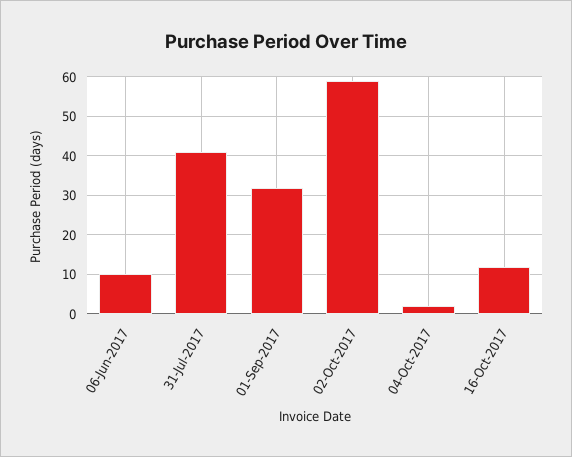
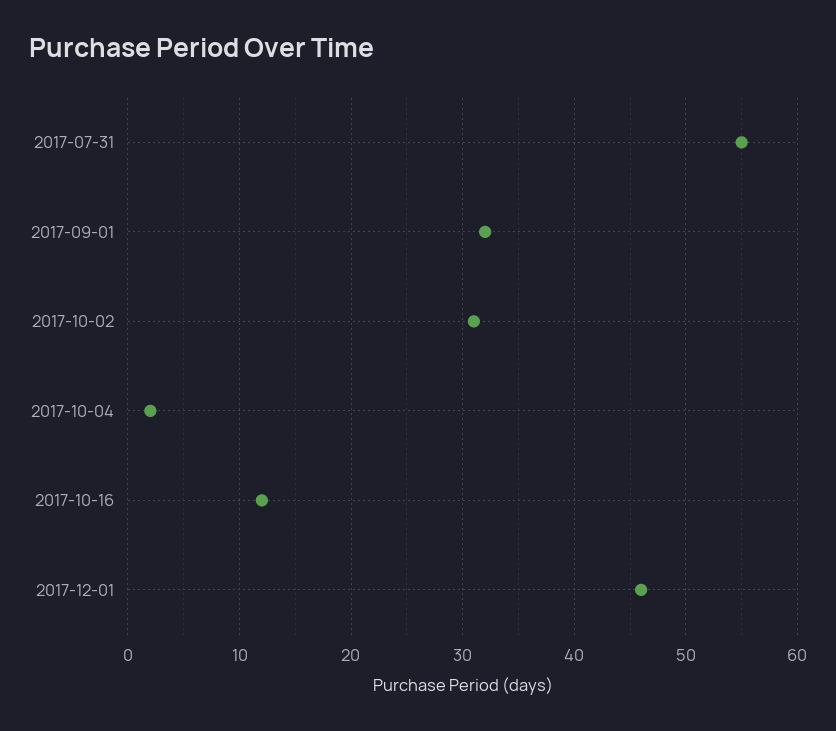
06-Jun-2017: 10 -> none
31-Jul-2017: 40 -> 55
02-Oct-2017: 60 -> 31
2017-12-01: none -> 46

